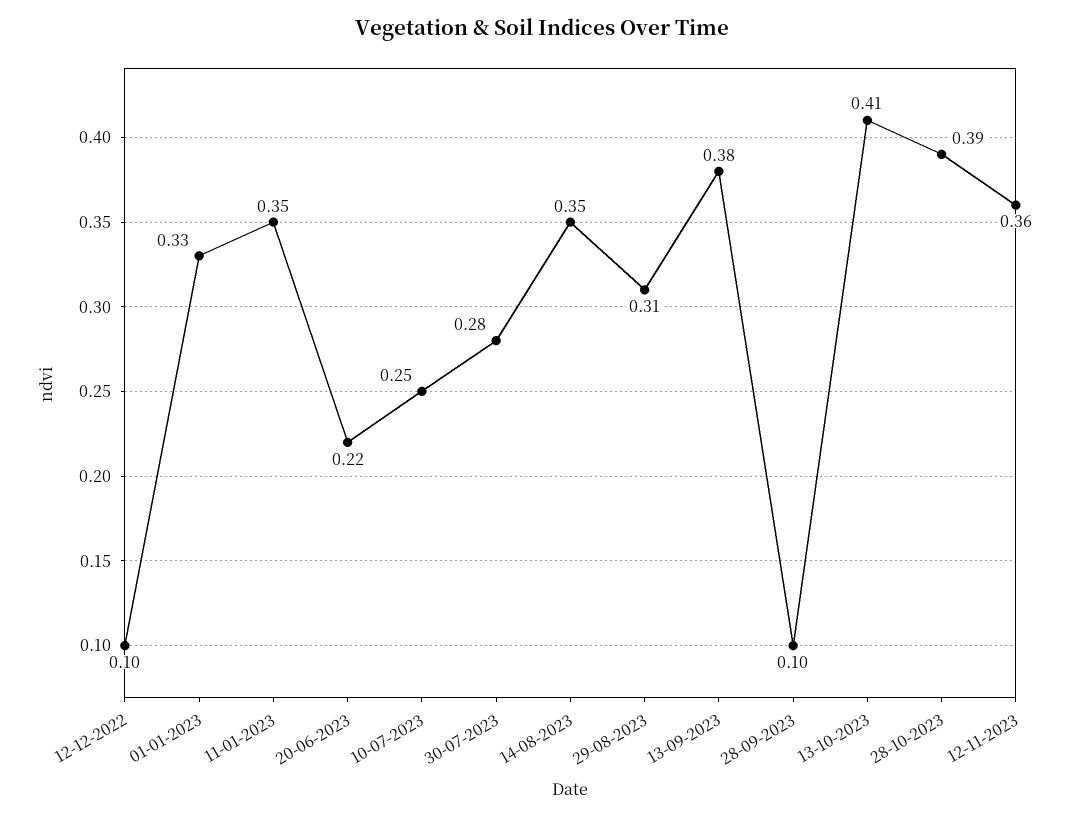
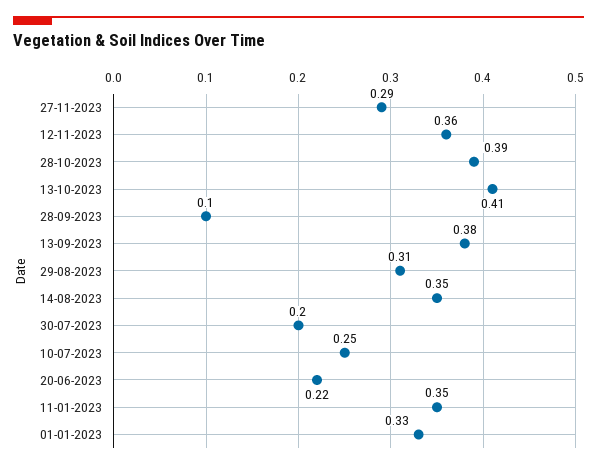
12-12-2022: 0.1 -> none
30-07-2023: 0.28 -> 0.2
27-11-2023: none -> 0.29

